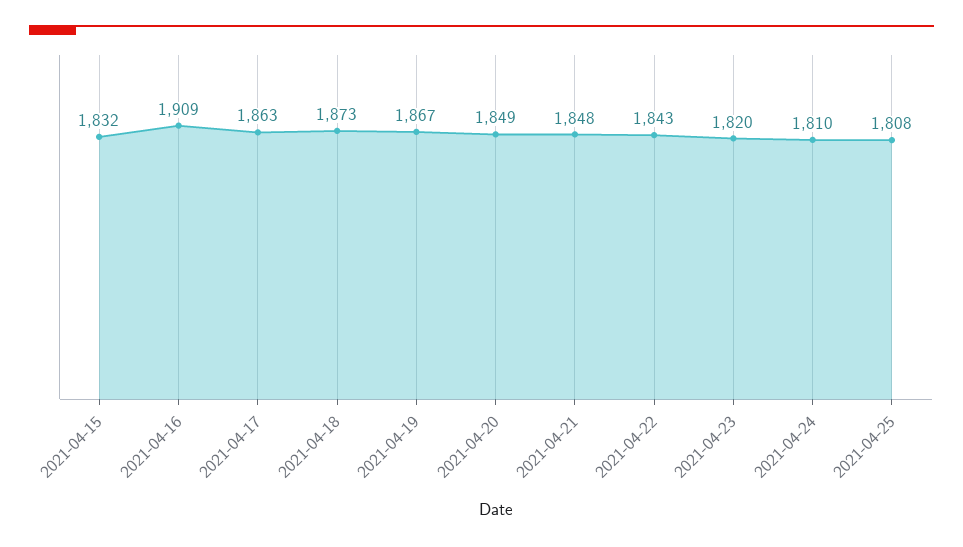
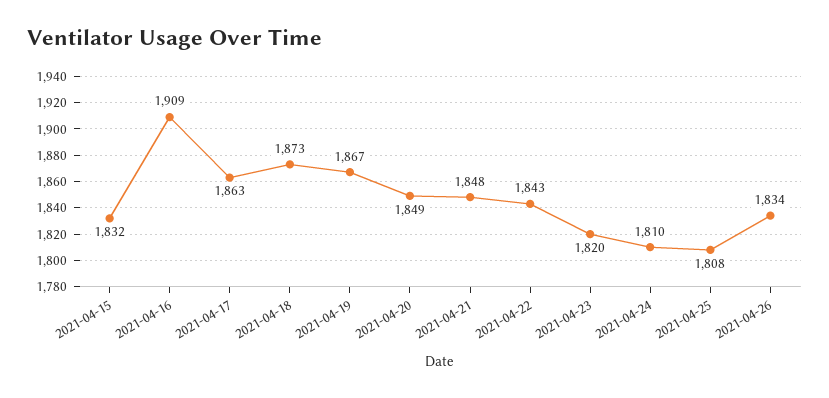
2021-04-26: none -> 1834

